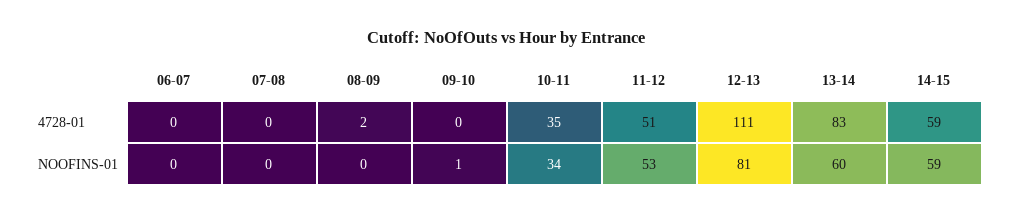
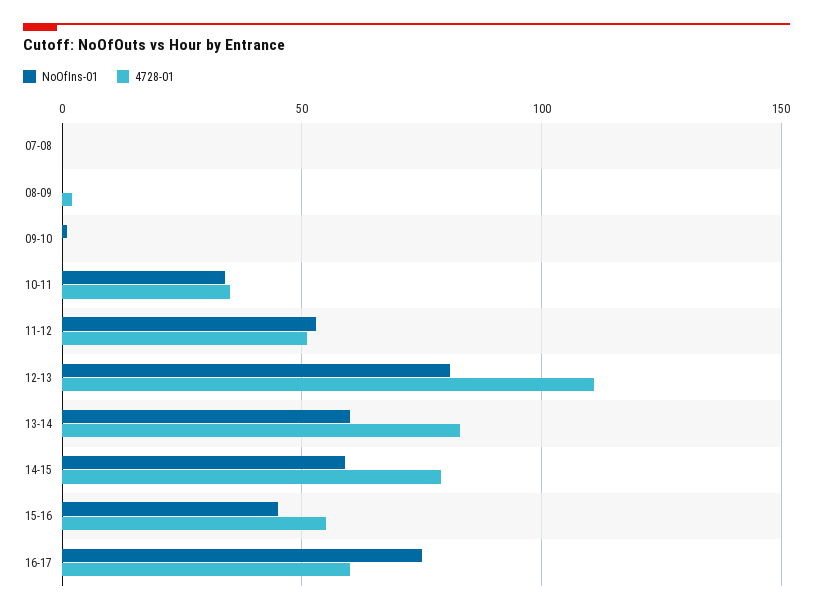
4728-01, 06-07: 0 -> none
4728-01, 14-15: 59 -> 80
NOOFINS-01, 06-07: 0 -> none
NOOFINS-01, 15-16: none -> 45
4728-01, 15-16: none -> 55
NOOFINS-01, 16-17: none -> 75
4728-01, 16-17: none -> 60

